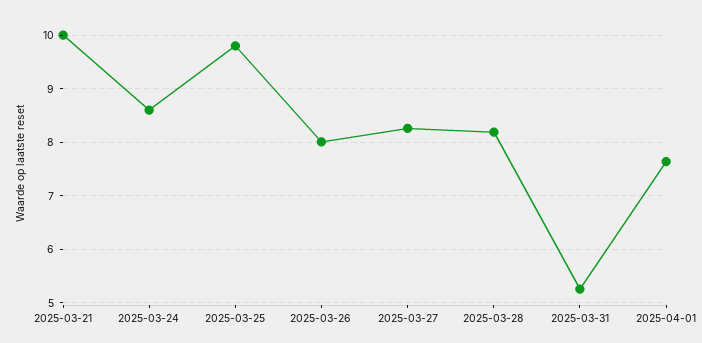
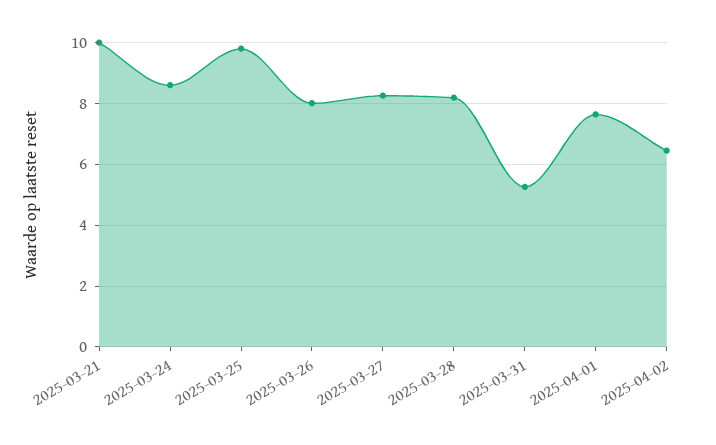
2025-04-02: none -> 6.4

